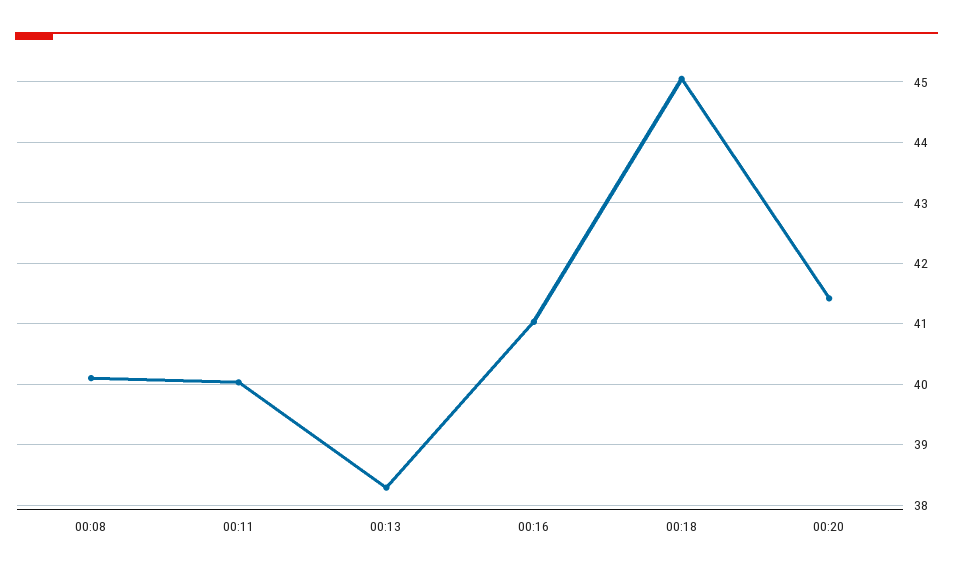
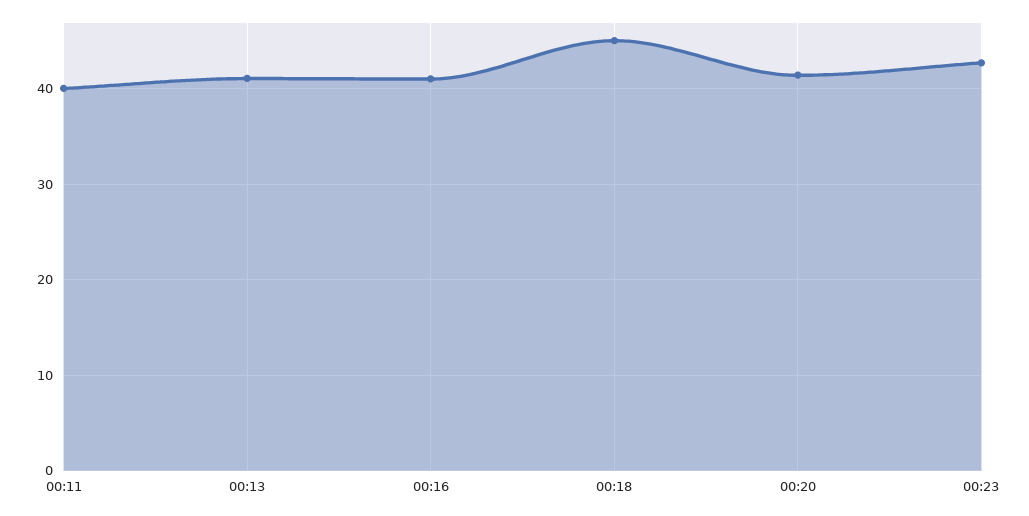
00:08: 40.1 -> none
00:13: 38.3 -> 41
00:23: none -> 43

